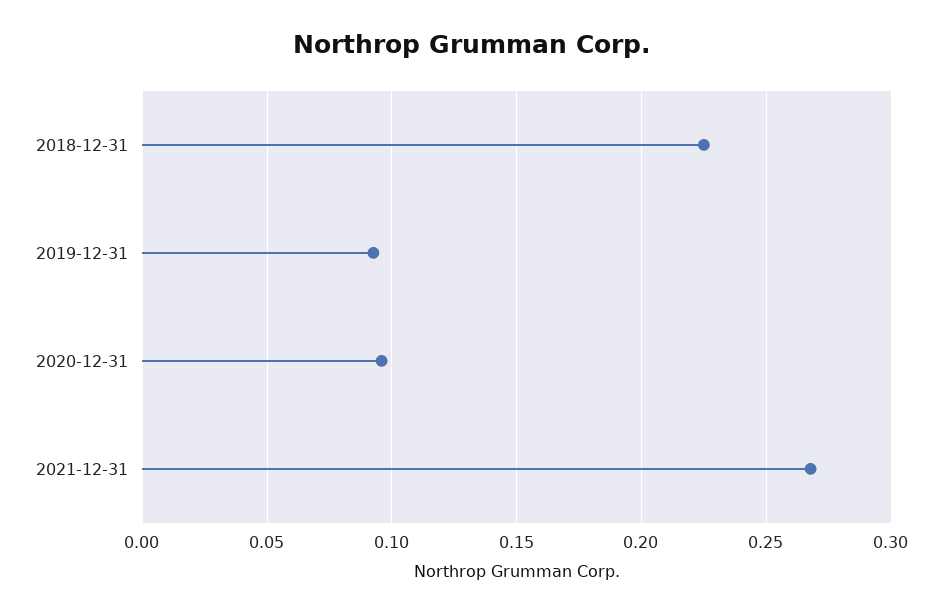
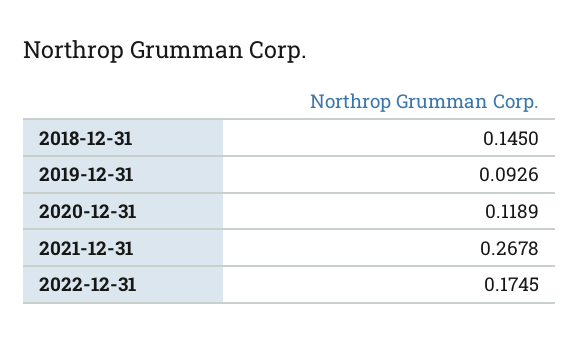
2018-12-31: 0.225 -> 0.145
2020-12-31: 0.095 -> 0.1189
2022-12-31: none -> 0.1745

